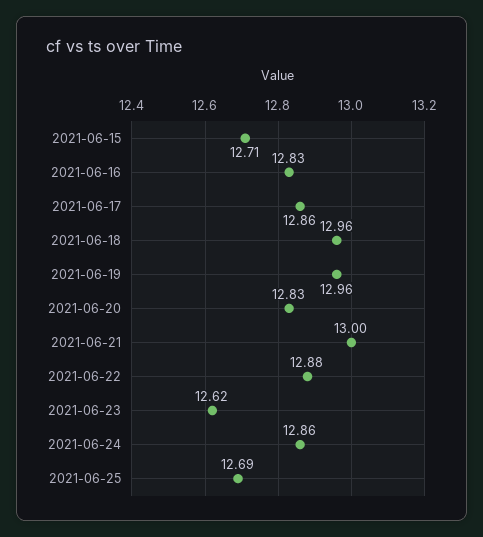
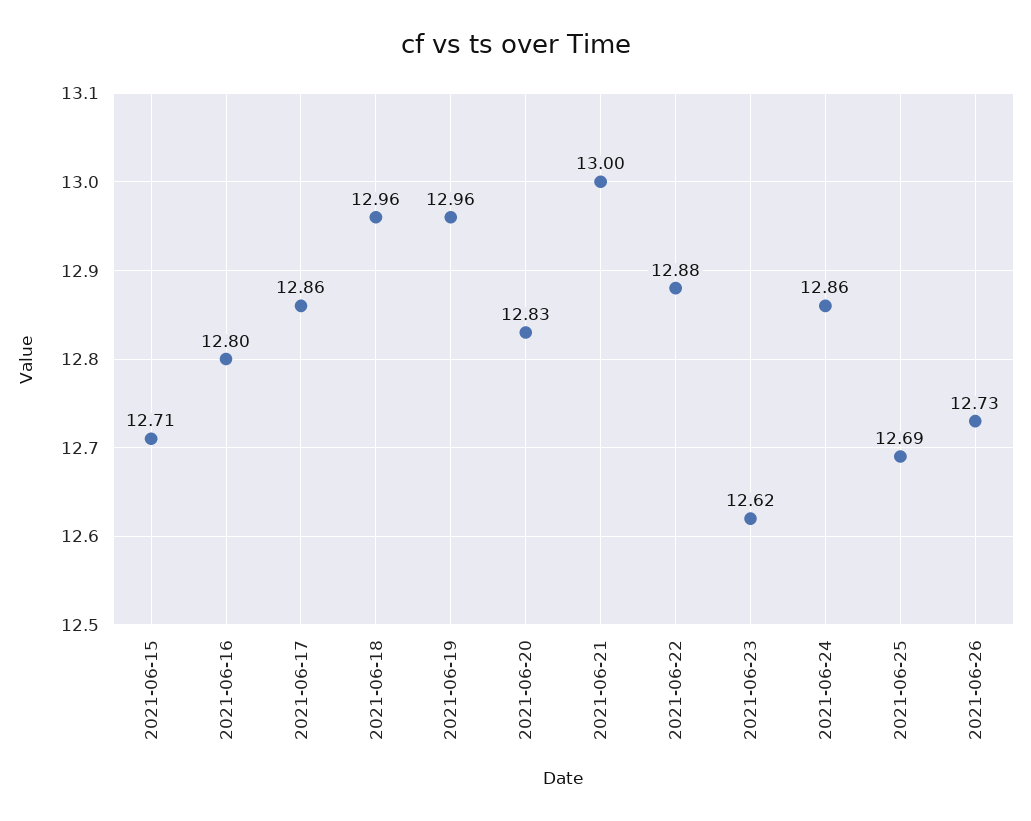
2021-06-16: 12.83 -> 12.8
2021-06-26: none -> 12.73

